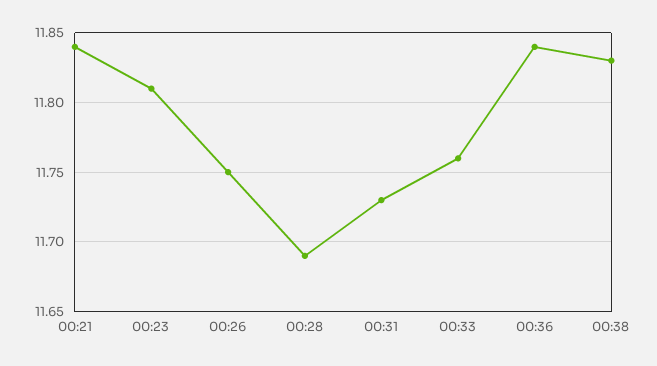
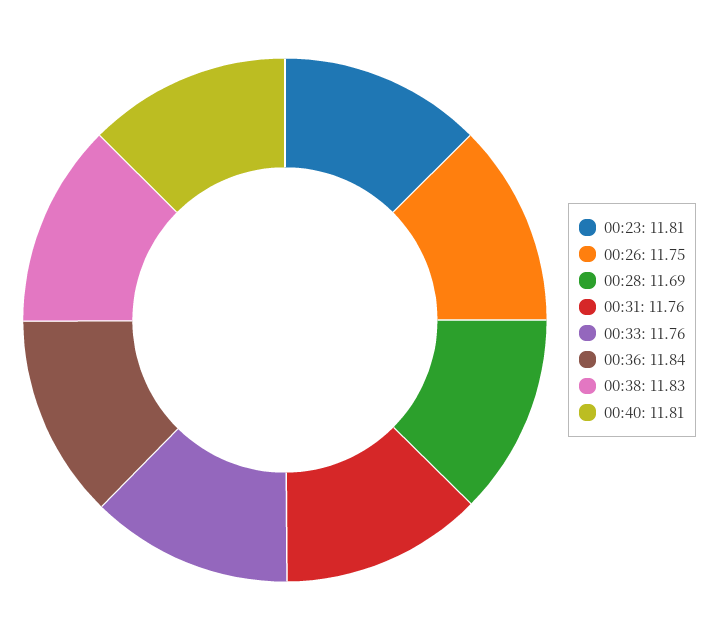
00:21: 11.84 -> none
00:31: 11.73 -> 11.76
00:40: none -> 11.81

